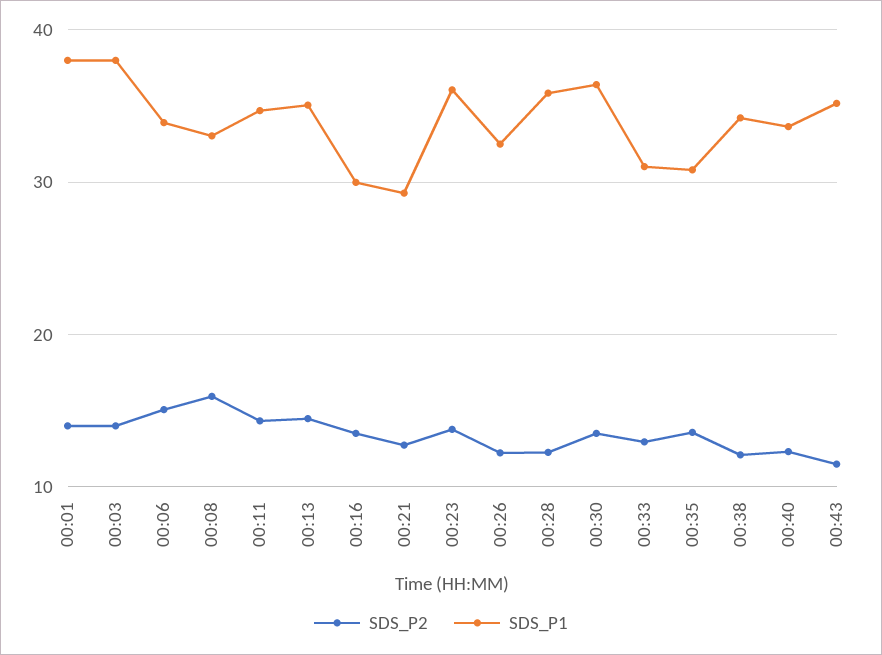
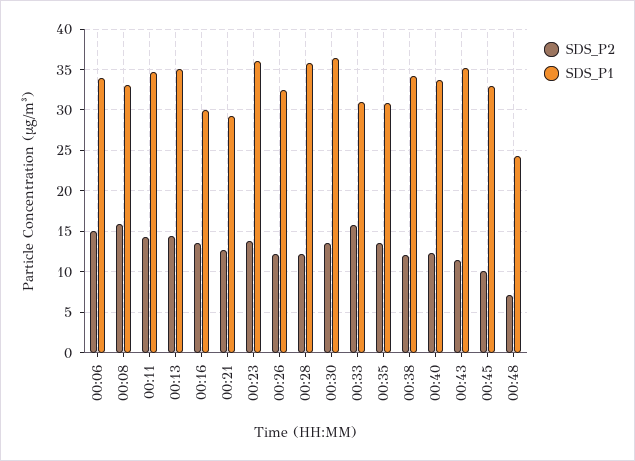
SDS_P2, 00:01: 14 -> none
SDS_P1, 00:01: 38 -> none
SDS_P2, 00:03: 14 -> none
SDS_P1, 00:03: 38 -> none
SDS_P2, 00:33: 13 -> 16
SDS_P2, 00:45: none -> 10
SDS_P1, 00:45: none -> 33
SDS_P2, 00:48: none -> 7
SDS_P1, 00:48: none -> 24

